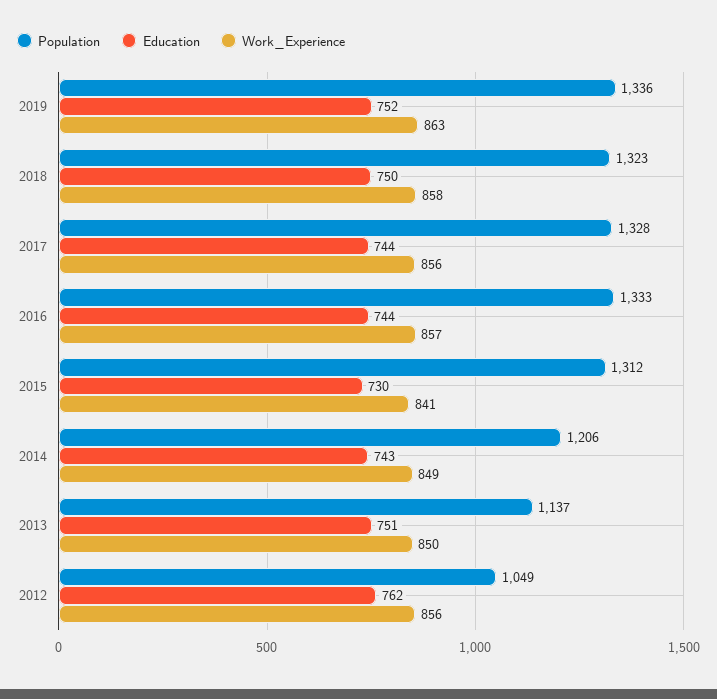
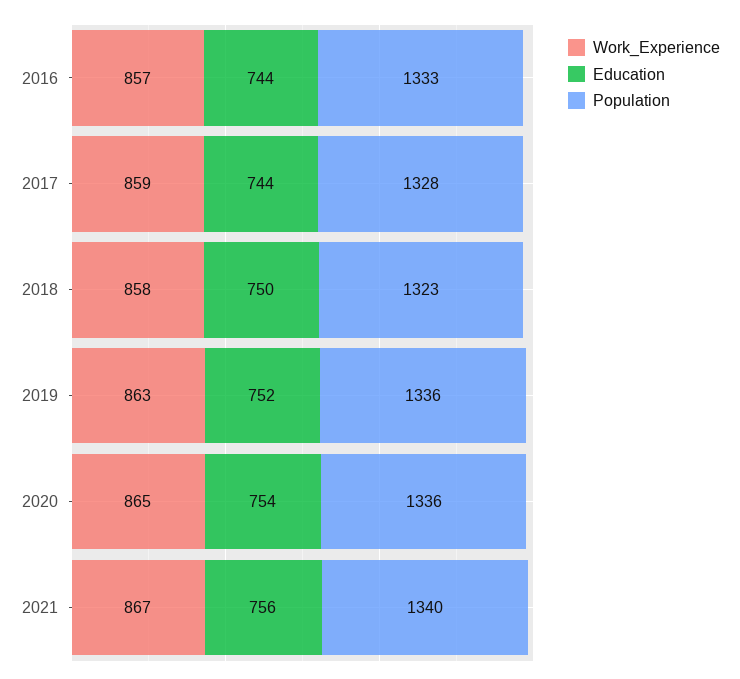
Work_Experience, 2017: 856 -> 859
Population, 2015: 1312 -> none
Education, 2015: 730 -> none
Work_Experience, 2015: 841 -> none
Population, 2014: 1206 -> none
Education, 2014: 743 -> none
Work_Experience, 2014: 849 -> none
Population, 2013: 1137 -> none
Education, 2013: 751 -> none
Work_Experience, 2013: 850 -> none
Population, 2012: 1049 -> none
Education, 2012: 762 -> none
Work_Experience, 2012: 856 -> none
Work_Experience, 2020: none -> 865
Education, 2020: none -> 754
Population, 2020: none -> 1336
Work_Experience, 2021: none -> 867
Education, 2021: none -> 756
Population, 2021: none -> 1340

